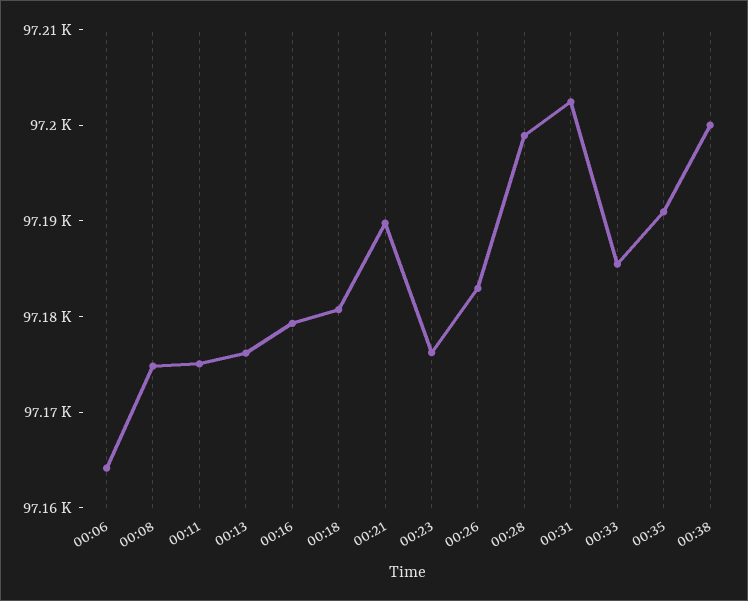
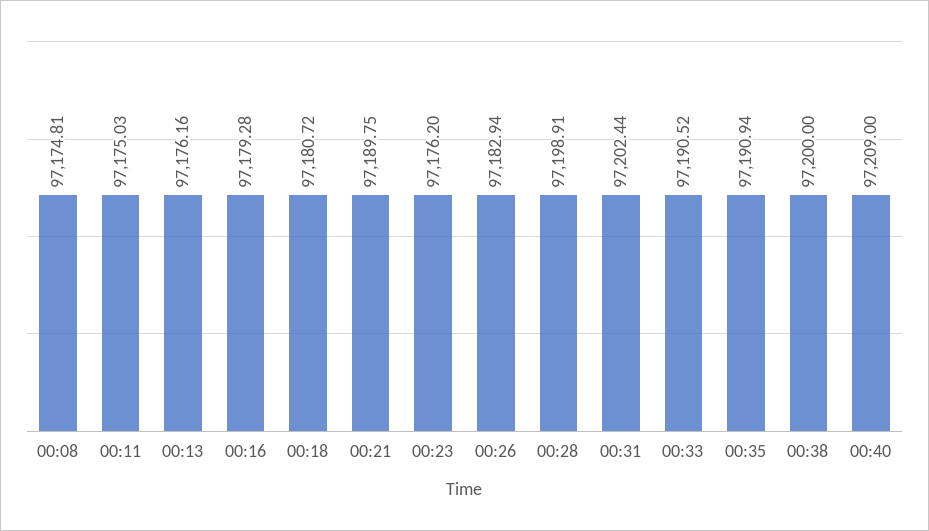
00:06: 97164 -> none
00:33: 97186 -> 97190.52
00:40: none -> 97209

